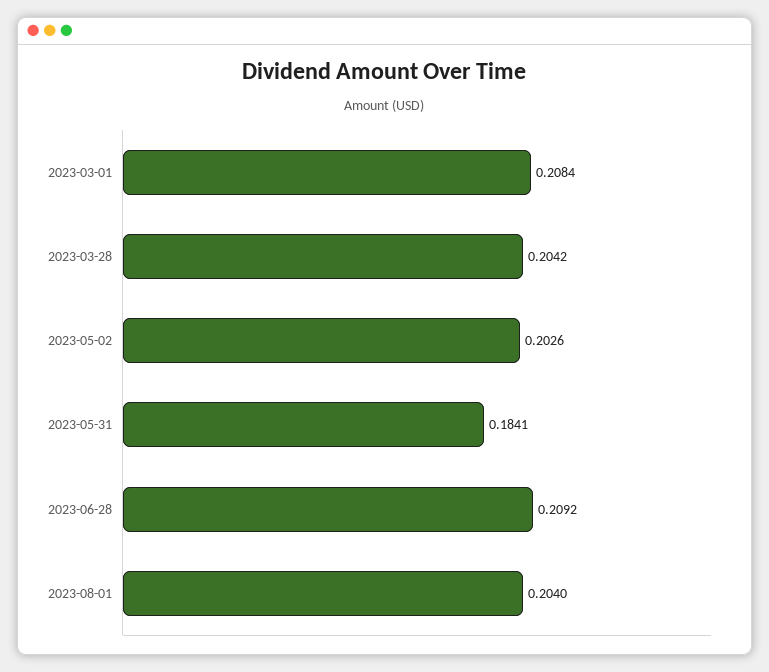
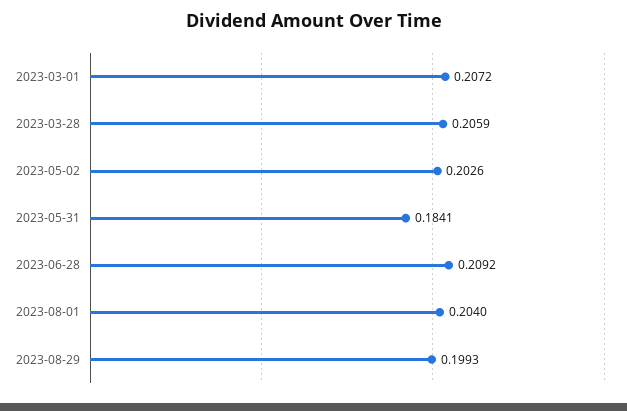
2023-03-01: 0.2084 -> 0.2072
2023-03-28: 0.2042 -> 0.2059
2023-08-29: none -> 0.1993

